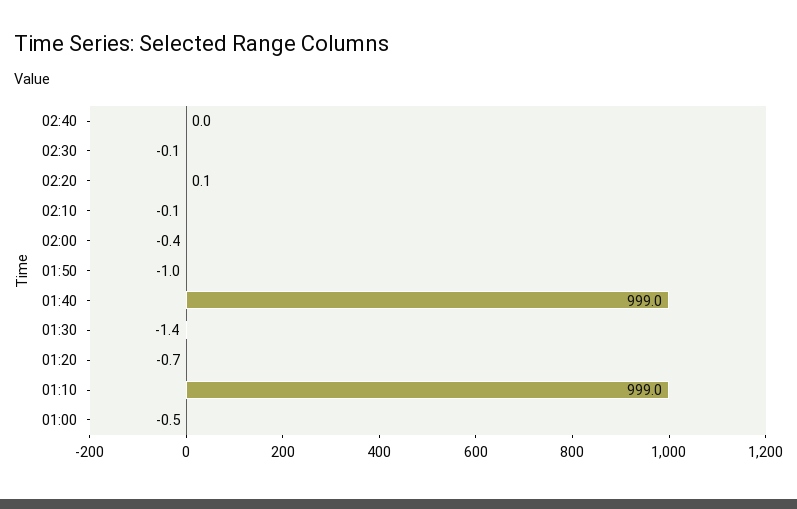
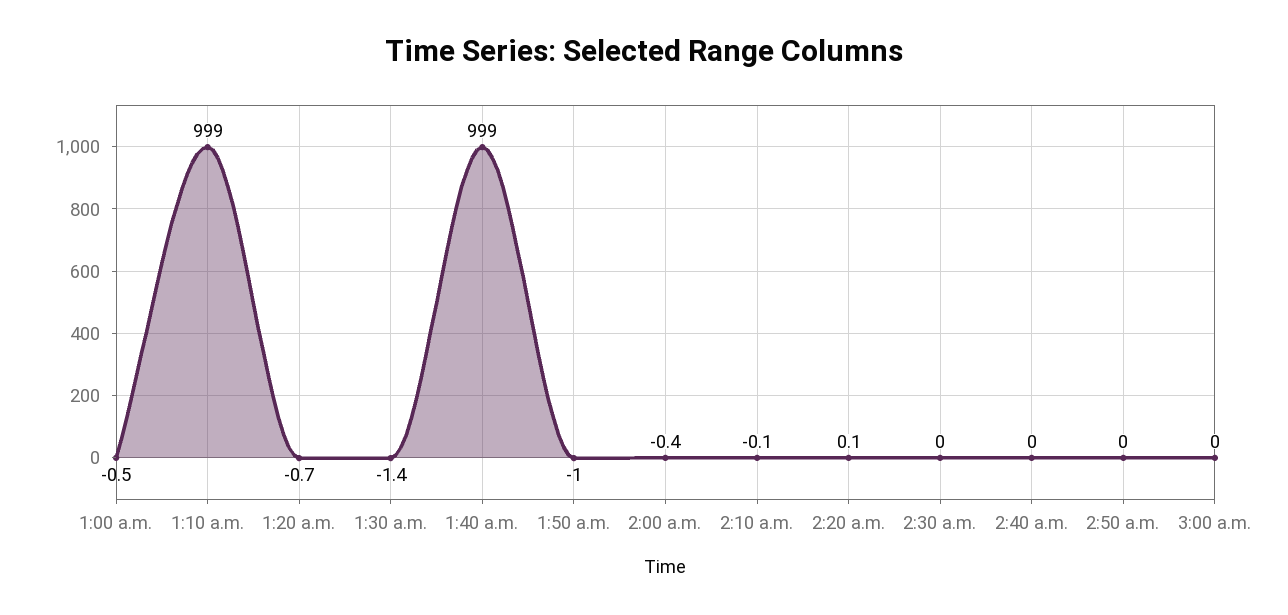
02:30: -0.1 -> 0
2:50 a.m.: none -> 0
3:00 a.m.: none -> 0

